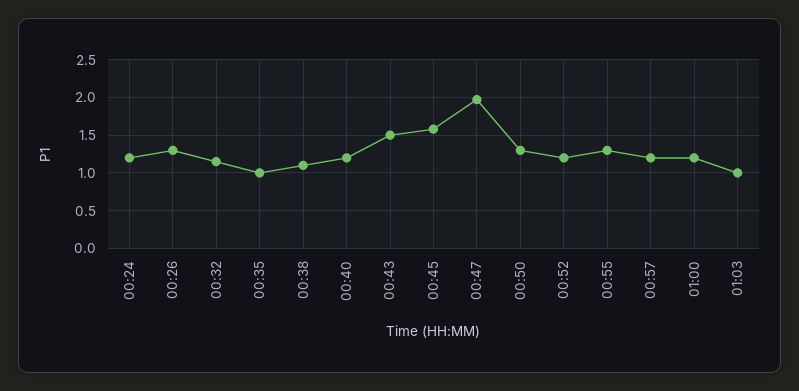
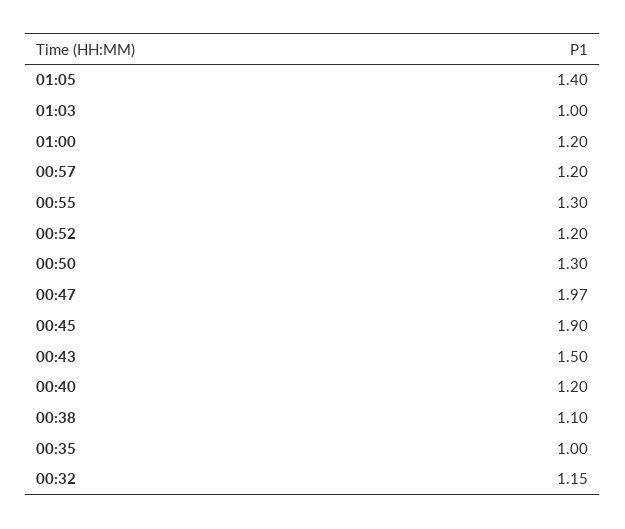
00:24: 1.2 -> none
00:26: 1.3 -> none
00:45: 1.6 -> 1.9
01:05: none -> 1.4

